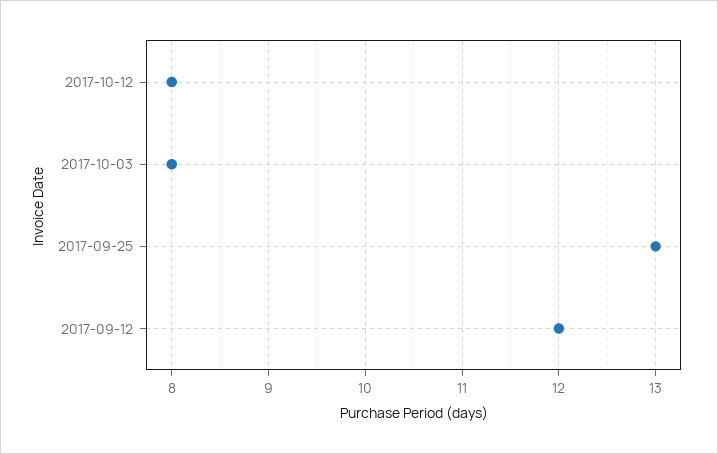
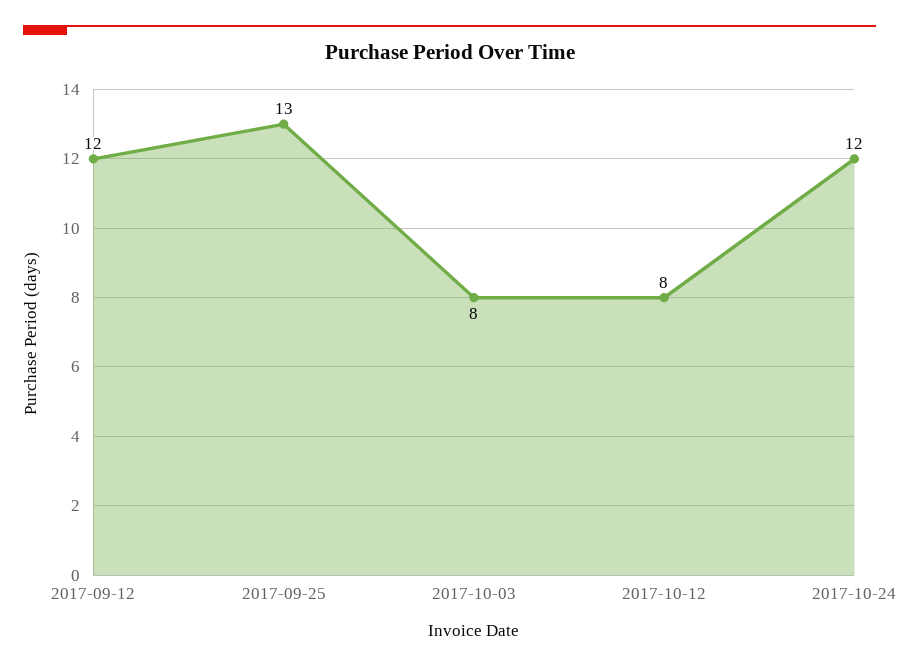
2017-10-24: none -> 12

